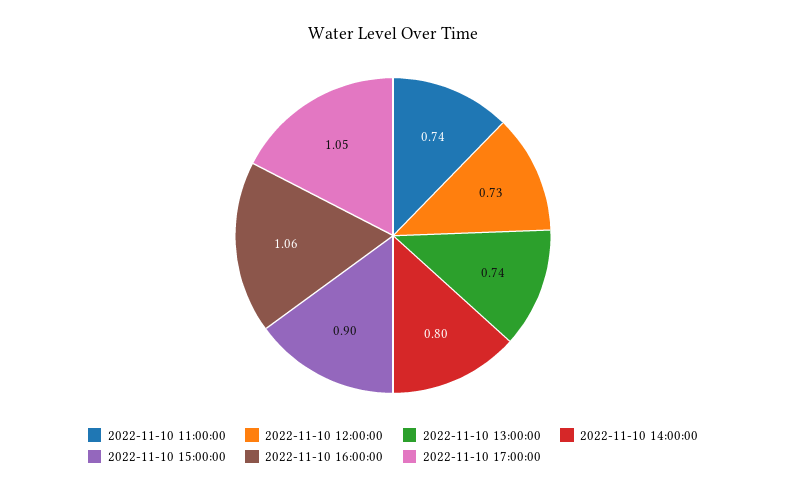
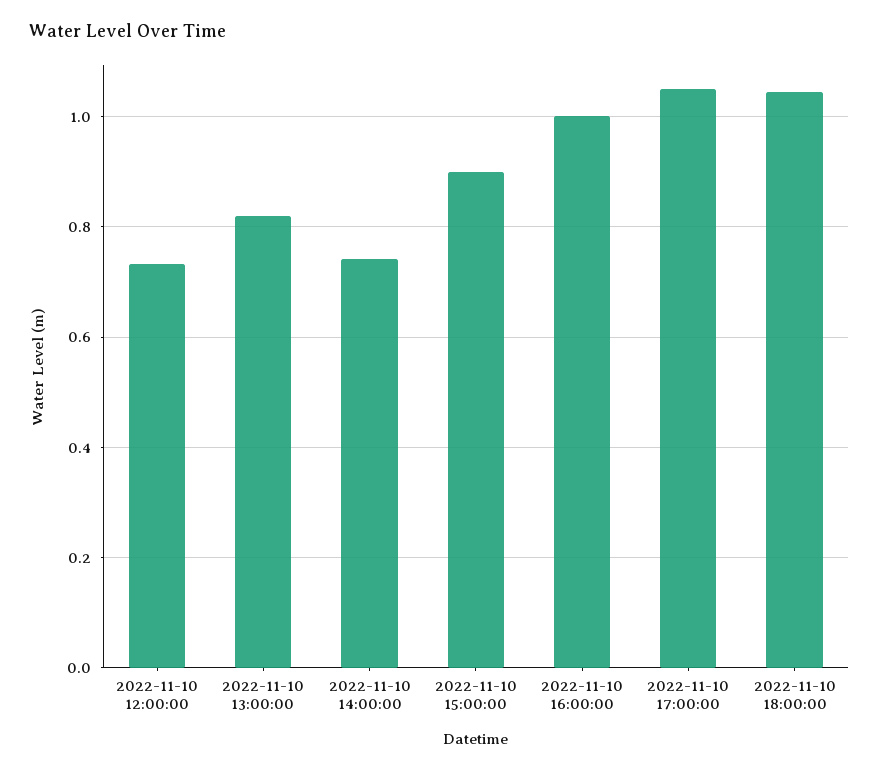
2022-11-10 11:00:00: 0.74 -> none
2022-11-10 13:00:00: 0.74 -> 0.82
2022-11-10 14:00:00: 0.8 -> 0.74
2022-11-10 16:00:00: 1.06 -> 1
2022-11-10 18:00:00: none -> 1.04

